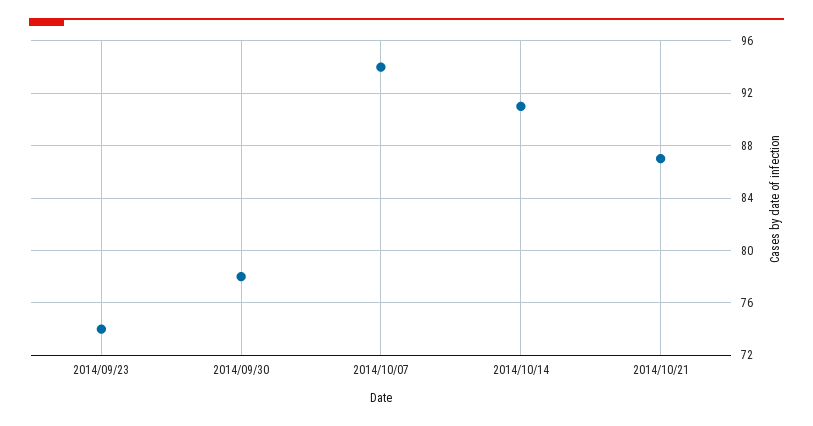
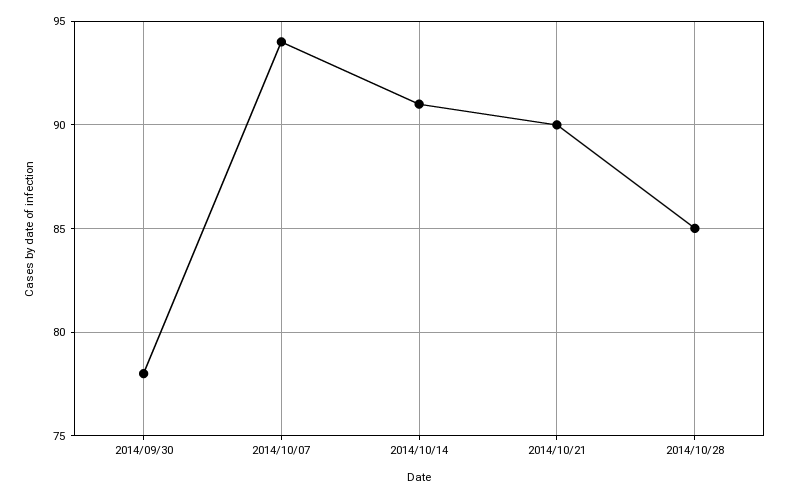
2014/09/23: 74 -> none
2014/10/21: 87 -> 90
2014/10/28: none -> 85

